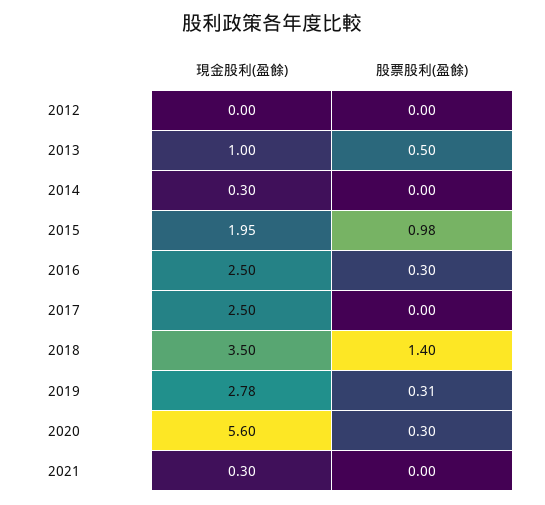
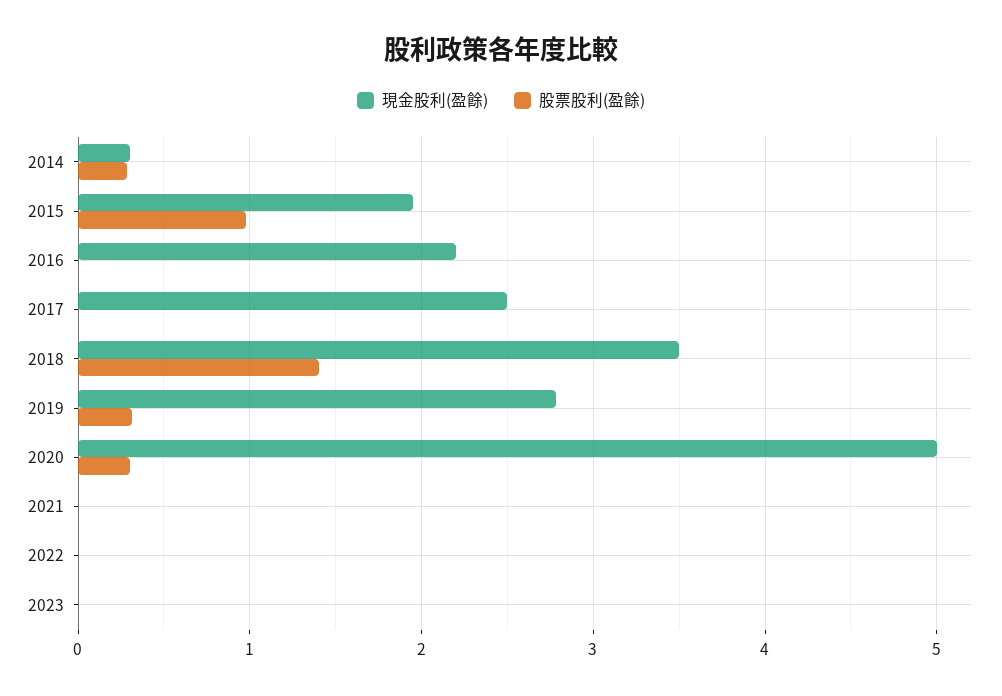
現金股利(盈餘), 2012: 0 -> none
股票股利(盈餘), 2012: 0 -> none
現金股利(盈餘), 2013: 1 -> none
股票股利(盈餘), 2013: 0.5 -> none
股票股利(盈餘), 2014: 0 -> 0.3
現金股利(盈餘), 2016: 2.5 -> 2.2
股票股利(盈餘), 2016: 0.3 -> 0
現金股利(盈餘), 2020: 5.6 -> 5
現金股利(盈餘), 2021: 0.3 -> 0
現金股利(盈餘), 2022: none -> 0
股票股利(盈餘), 2022: none -> 0
現金股利(盈餘), 2023: none -> 0
股票股利(盈餘), 2023: none -> 0

